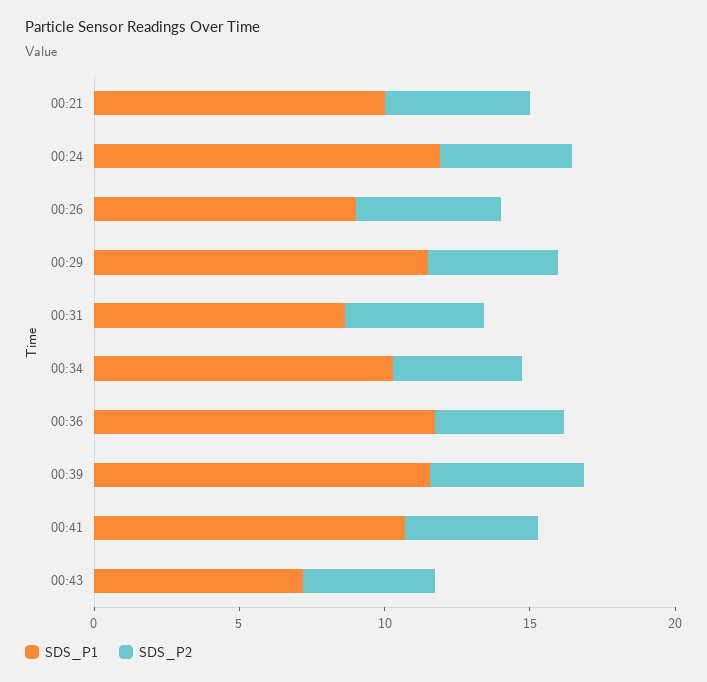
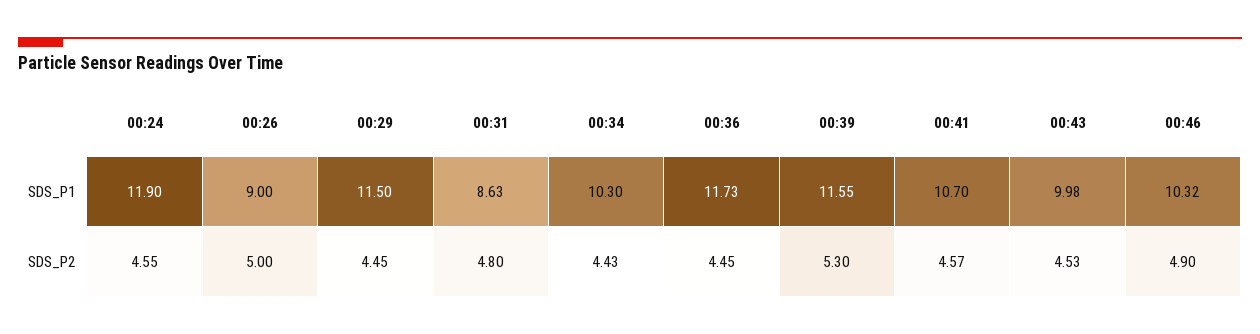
SDS_P1, 00:21: 10 -> none
SDS_P2, 00:21: 5 -> none
SDS_P1, 00:43: 7 -> 9.98
SDS_P1, 00:46: none -> 10.32
SDS_P2, 00:46: none -> 4.9

